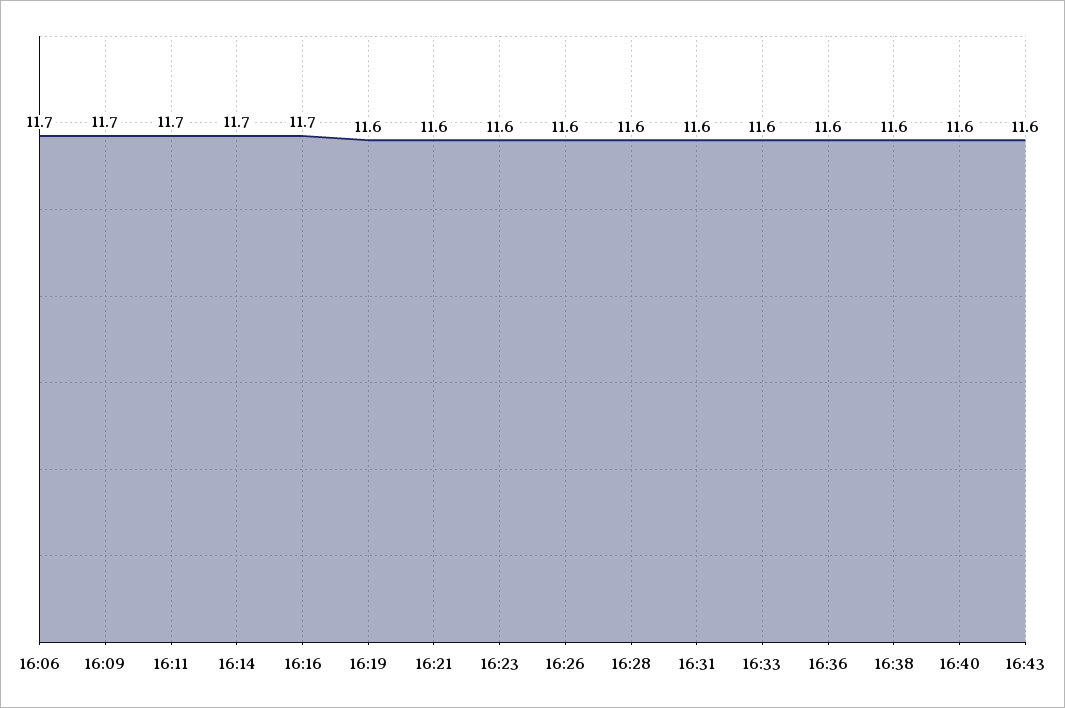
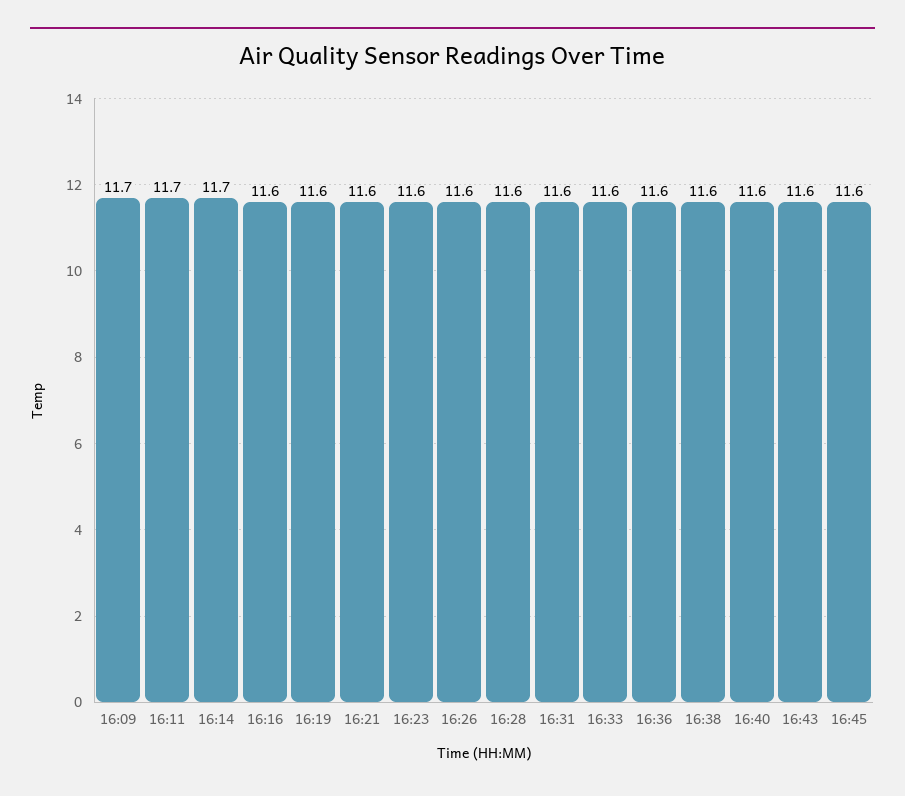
16:06: 11.7 -> none
16:16: 11.7 -> 11.6
16:45: none -> 11.6

